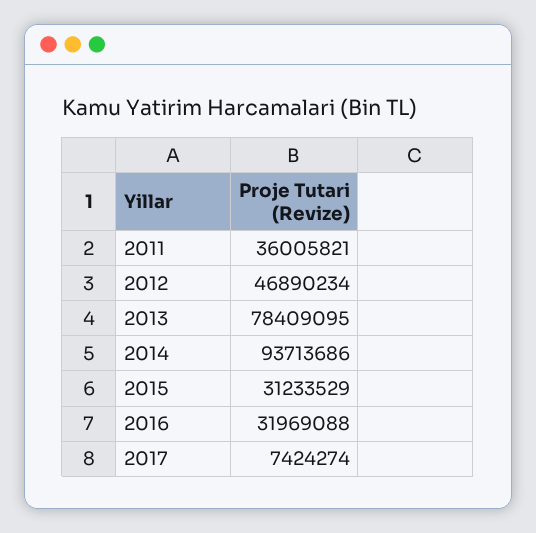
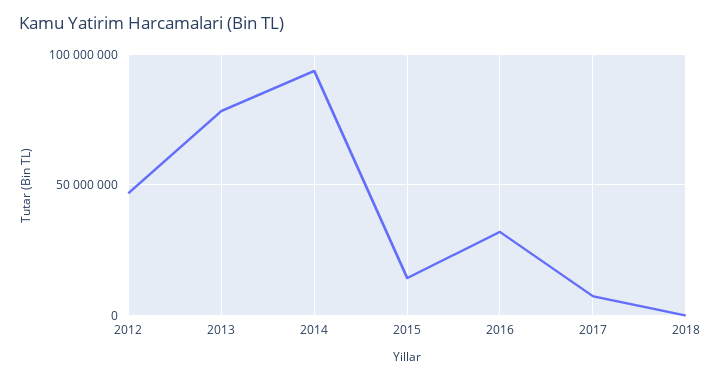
2011: 36005821 -> none
2015: 31233529 -> 15000000
2018: none -> 0

